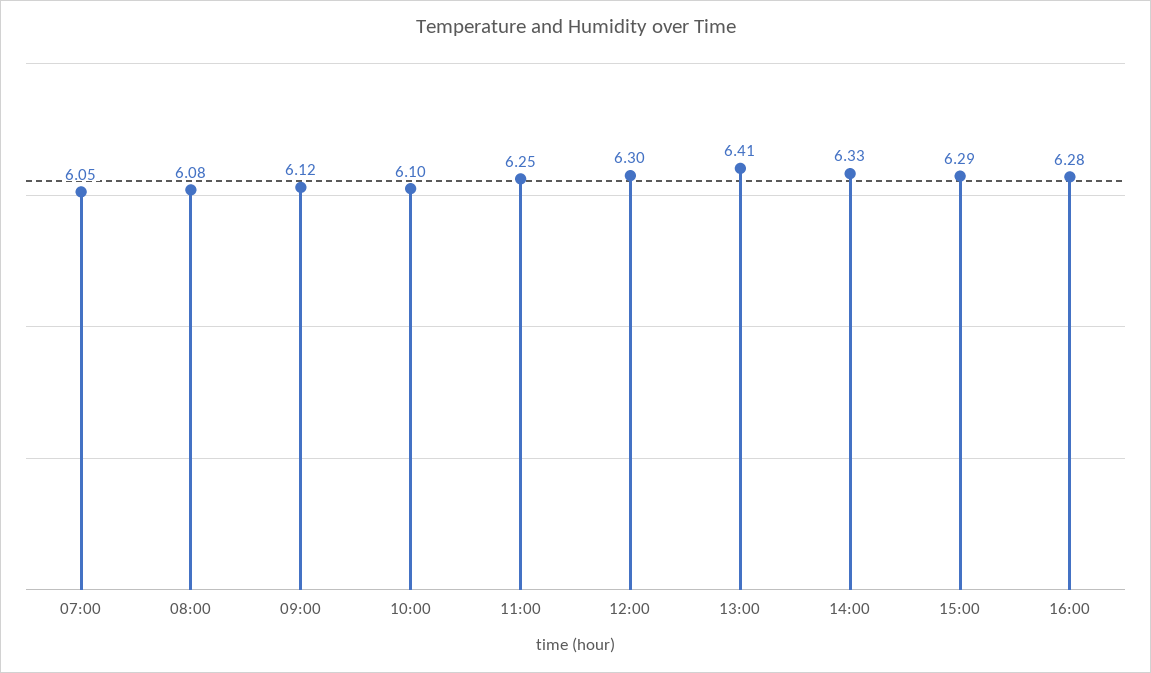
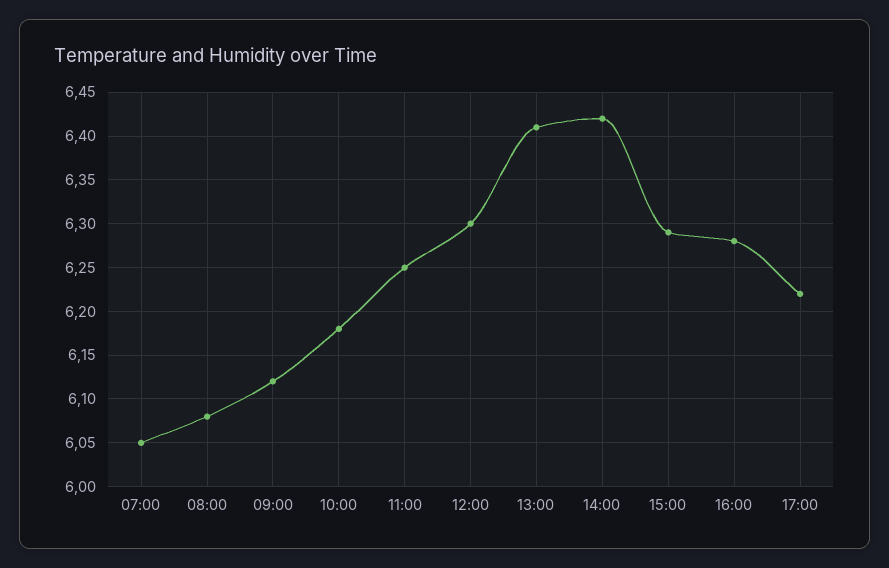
10:00: 6.1 -> 6.18
14:00: 6.33 -> 6.42
17:00: none -> 6.22

